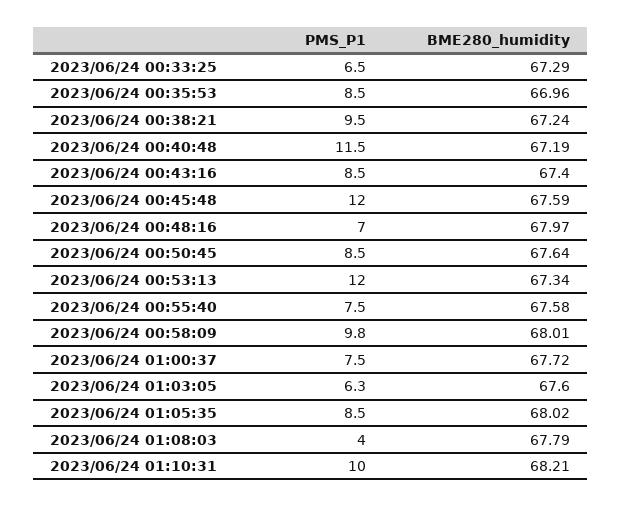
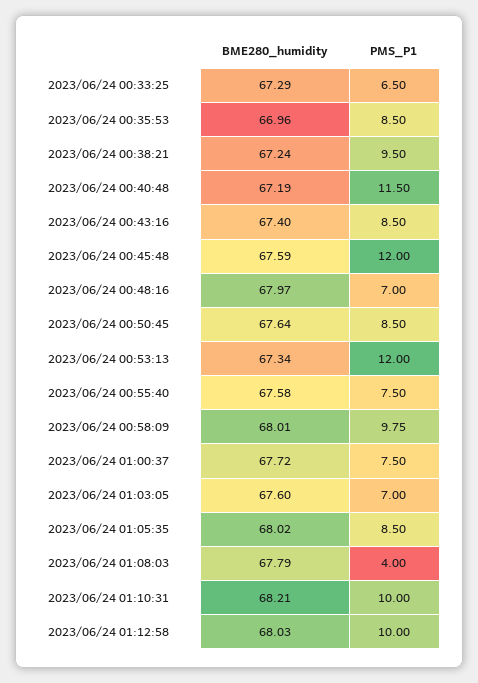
PMS_P1, 2023/06/24 01:03:05: 6.3 -> 7
BME280_humidity, 2023/06/24 01:12:58: none -> 68.03
PMS_P1, 2023/06/24 01:12:58: none -> 10

